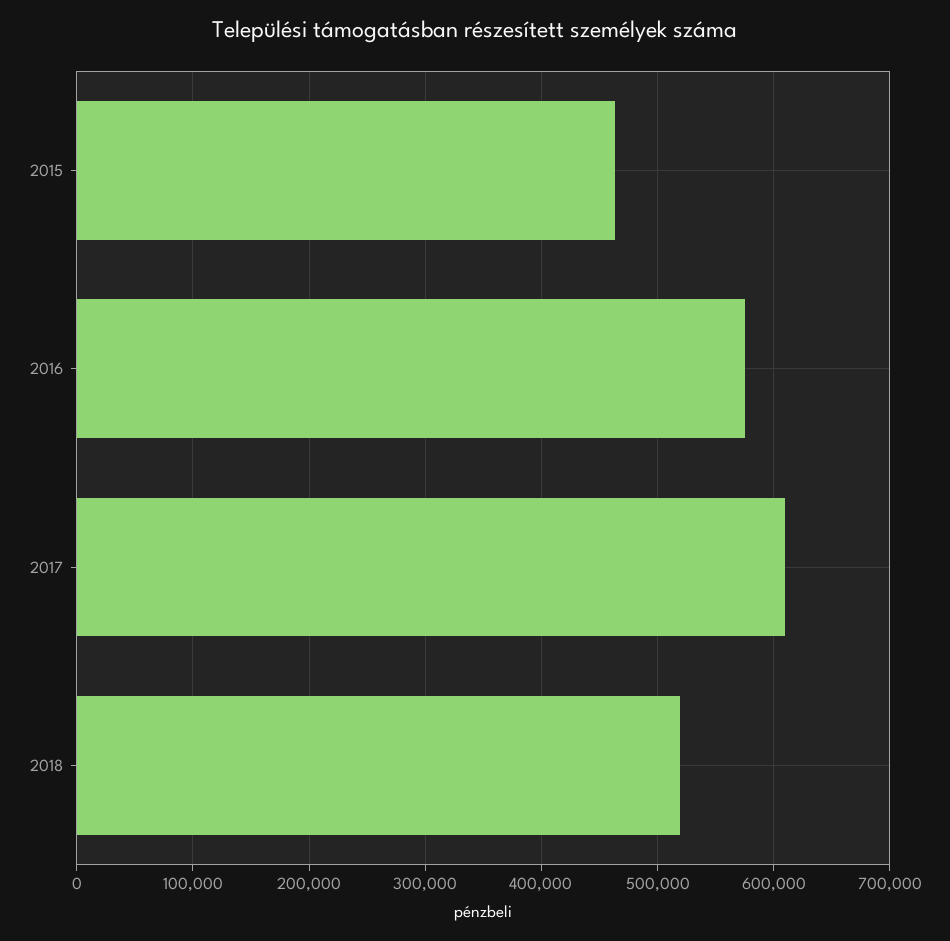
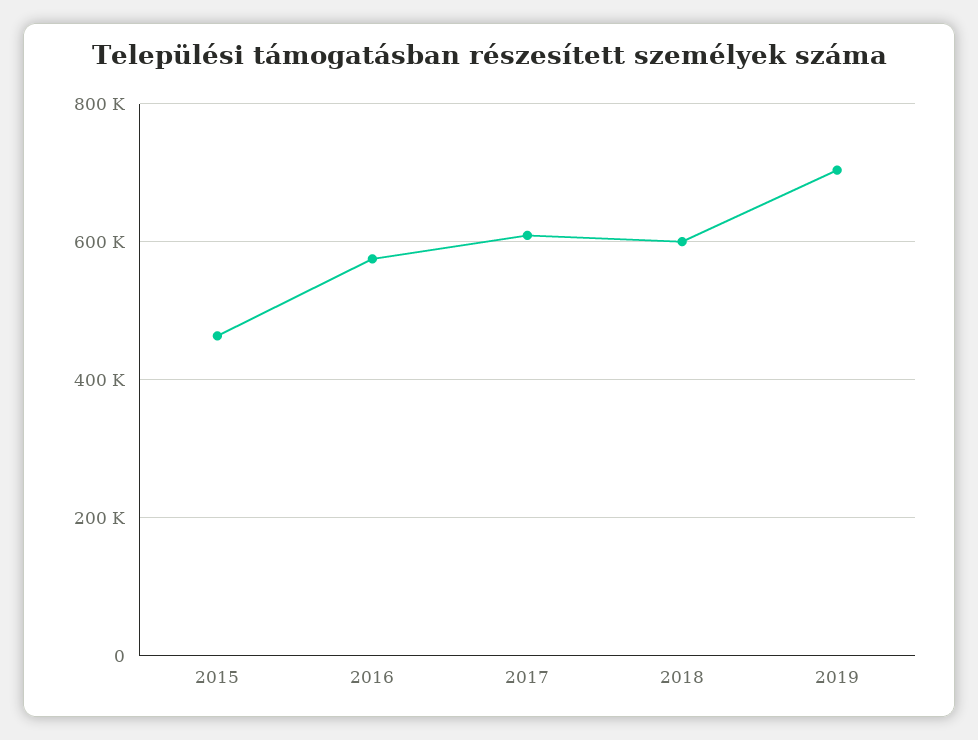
2018: 520000 -> 600000
2019: none -> 700000

